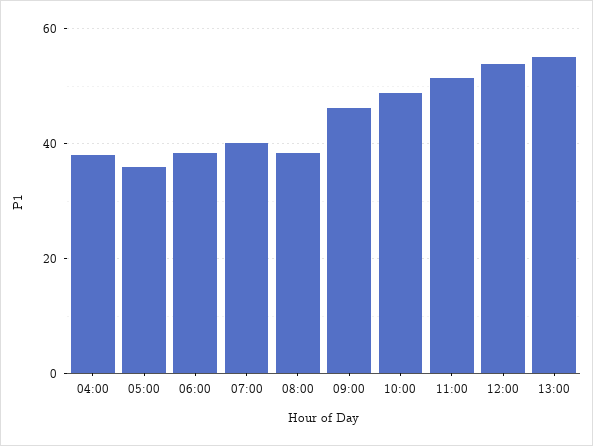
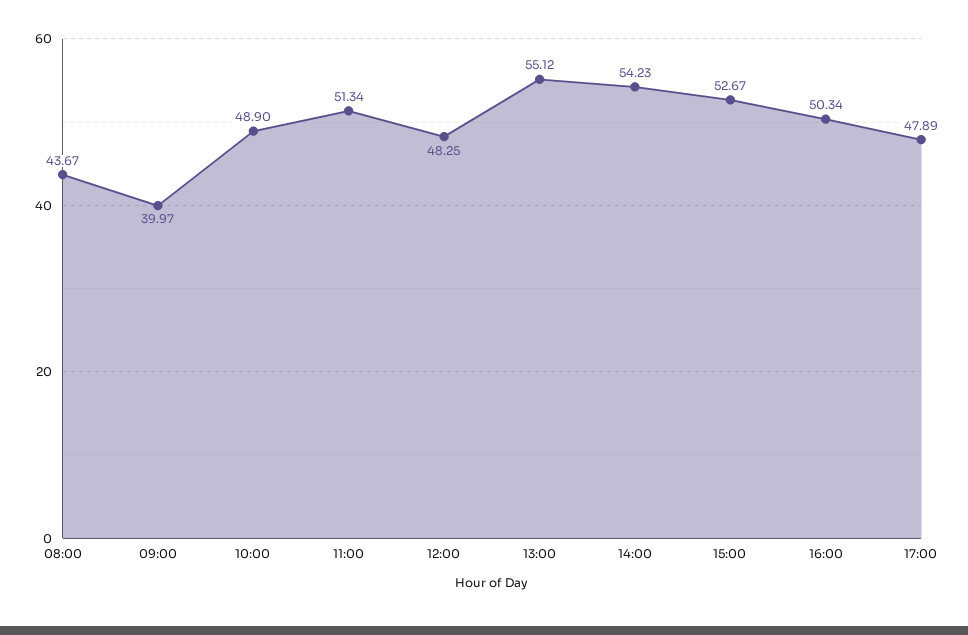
04:00: 38 -> none
05:00: 36 -> none
06:00: 38 -> none
07:00: 40 -> none
08:00: 38 -> 43.67
09:00: 46 -> 39.97
12:00: 54 -> 48.25
14:00: none -> 54.23
15:00: none -> 52.67
16:00: none -> 50.34
17:00: none -> 47.89

